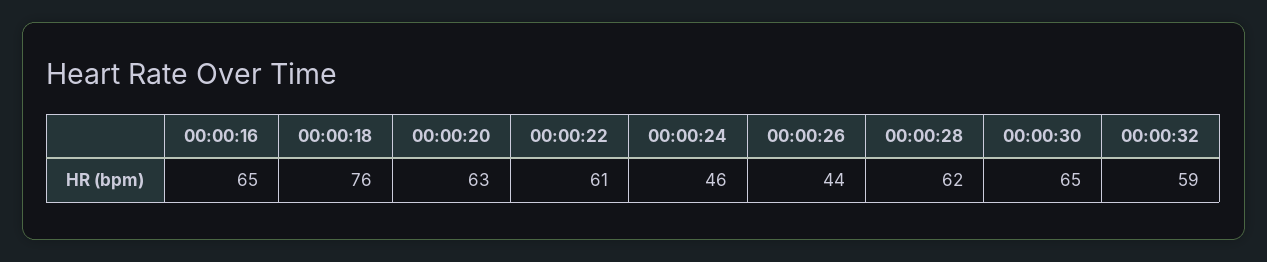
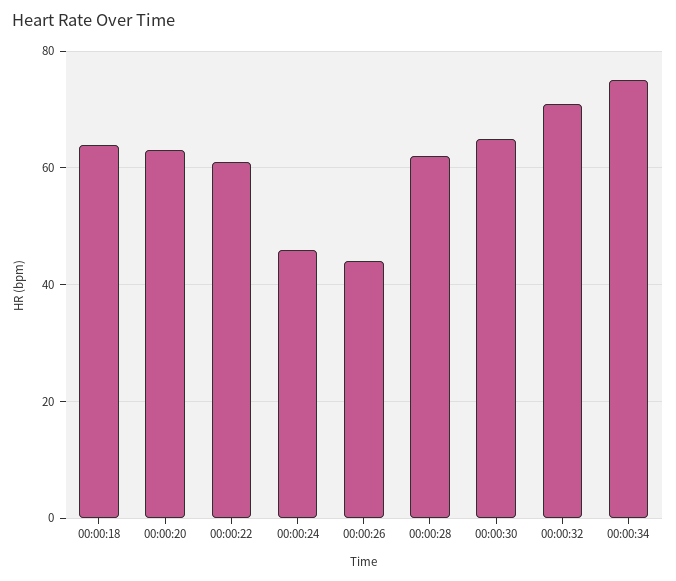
00:00:16: 65 -> none
00:00:18: 76 -> 65
00:00:32: 59 -> 70
00:00:34: none -> 75

